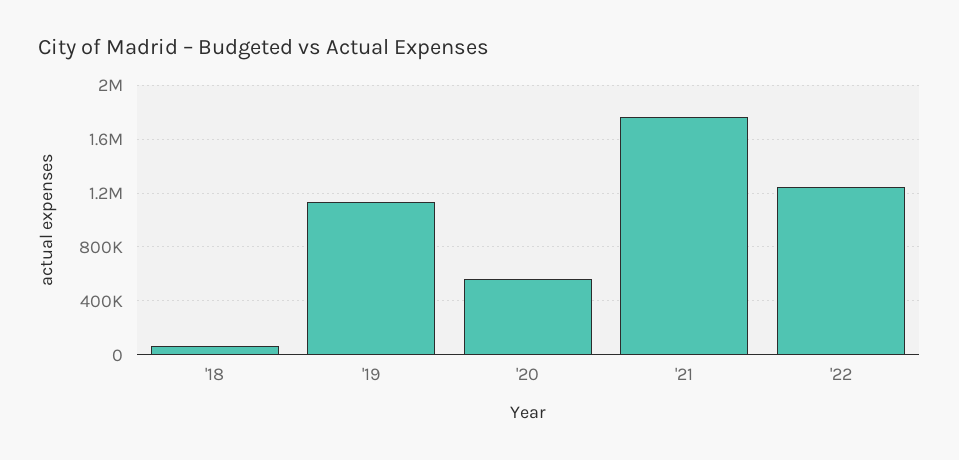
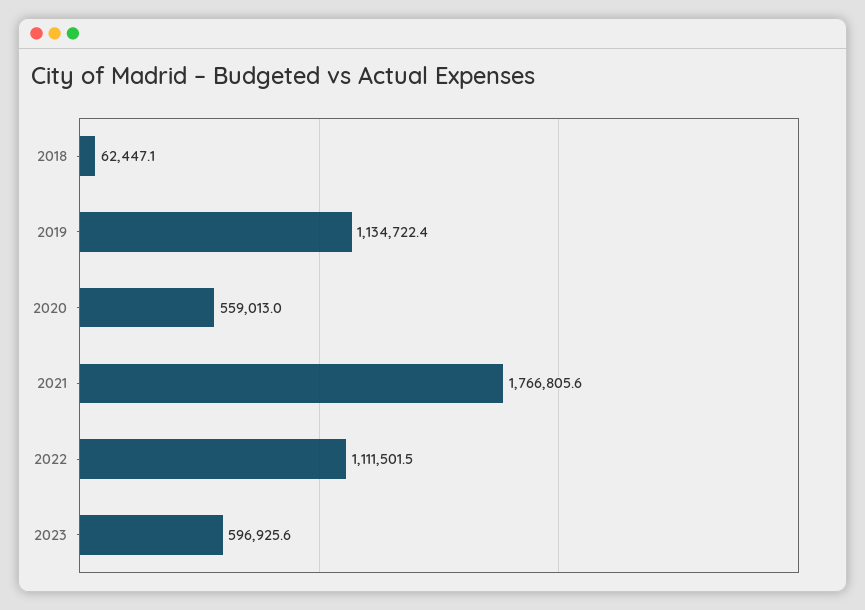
'22: 1250000 -> 1111501.5
2023: none -> 596925.6

